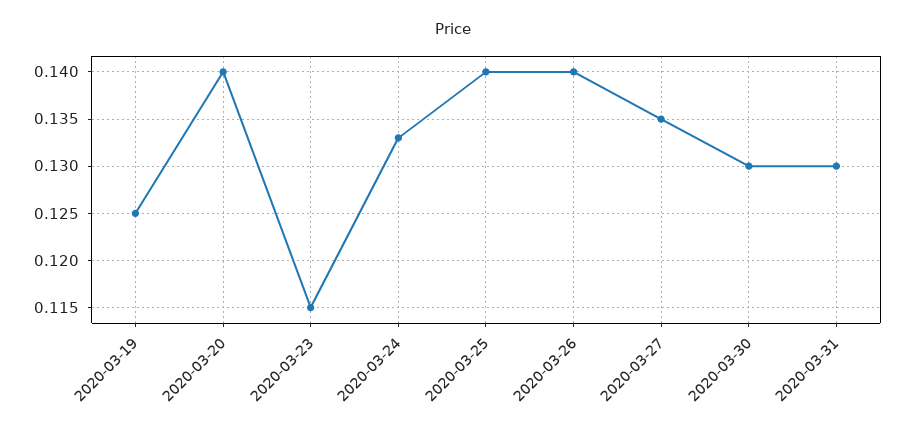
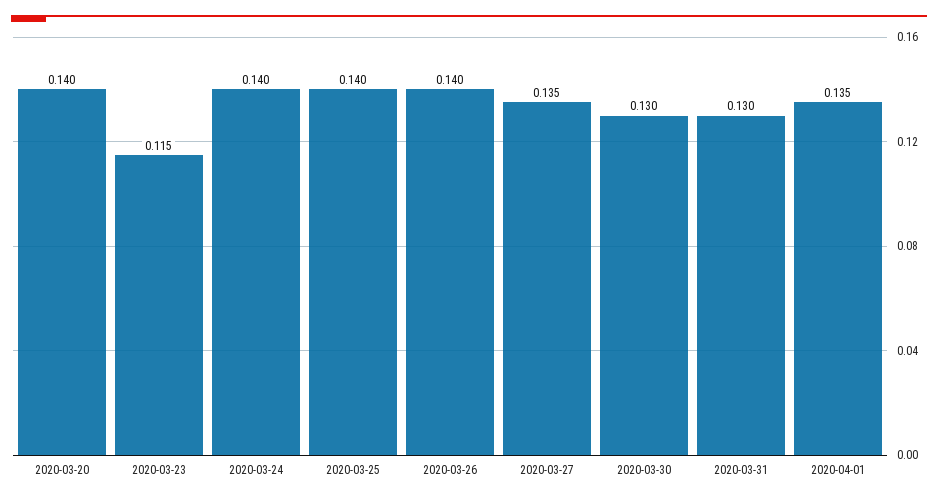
2020-03-19: 0.125 -> none
2020-03-24: 0.133 -> 0.14
2020-04-01: none -> 0.135

